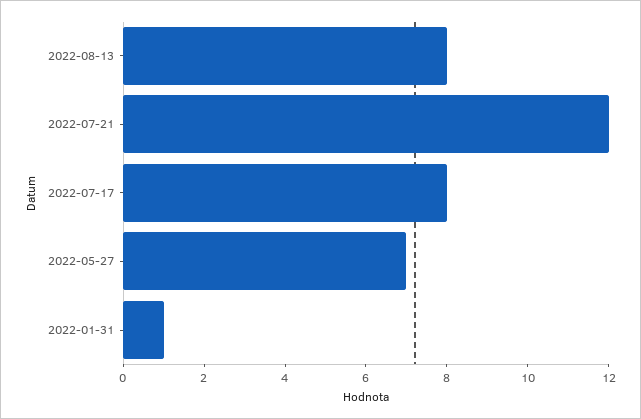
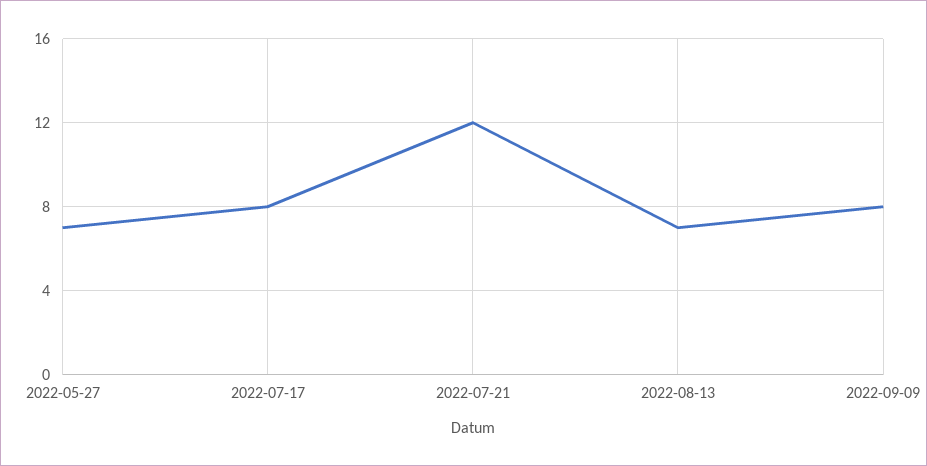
2022-08-13: 8 -> 7
2022-01-31: 1 -> none
2022-09-09: none -> 8

